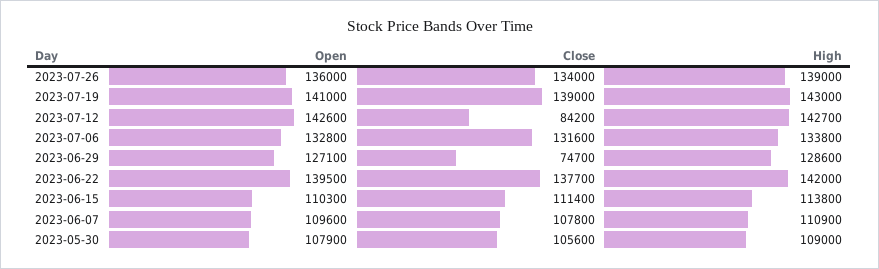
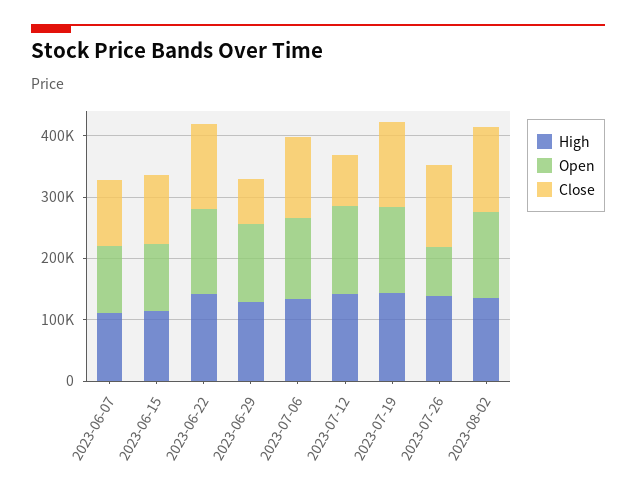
Open, 2023-07-26: 136000 -> 80000
Open, 2023-05-30: 107900 -> none
Close, 2023-05-30: 105600 -> none
High, 2023-05-30: 109000 -> none
High, 2023-08-02: none -> 140000
Open, 2023-08-02: none -> 140000
Close, 2023-08-02: none -> 140000

